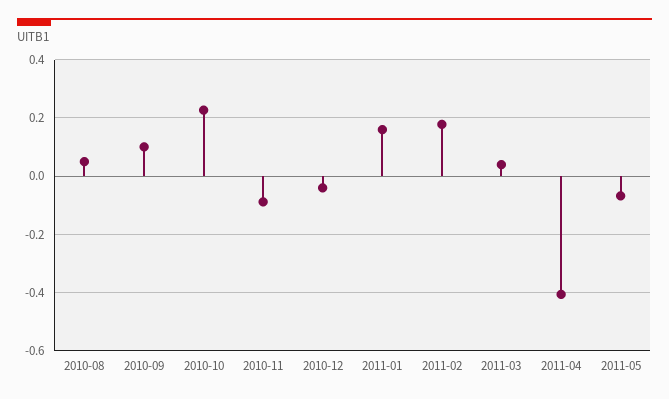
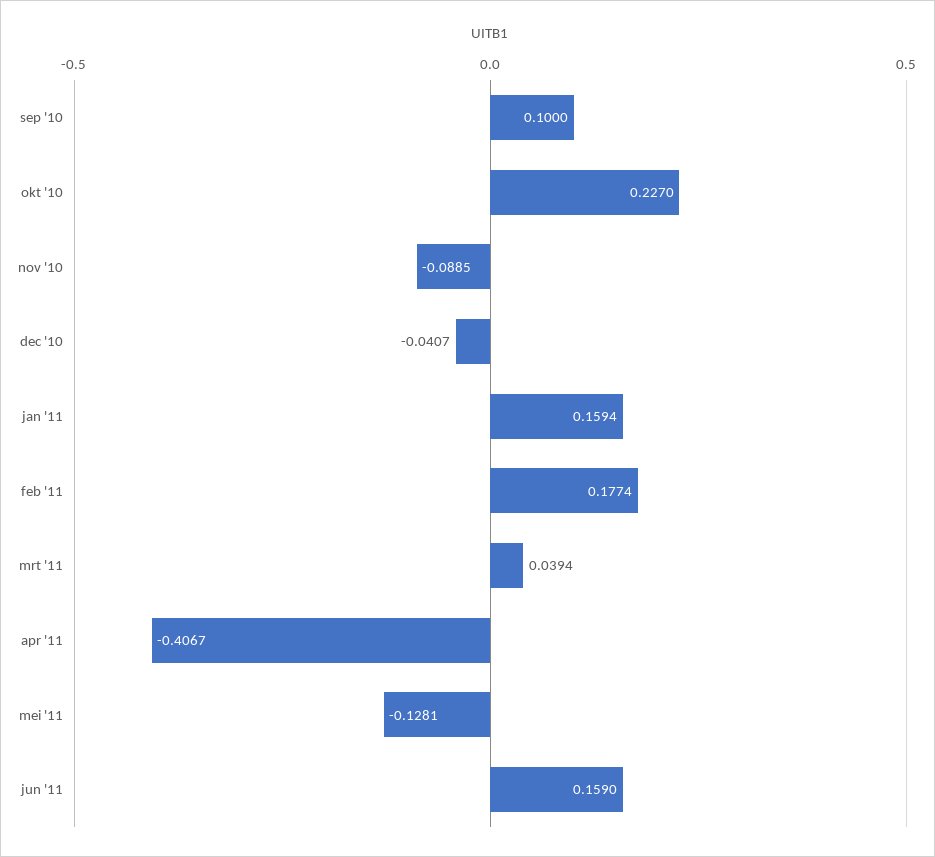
2010-08: 0.05 -> none
2011-05: -0.075 -> -0.1281
jun '11: none -> 0.159

